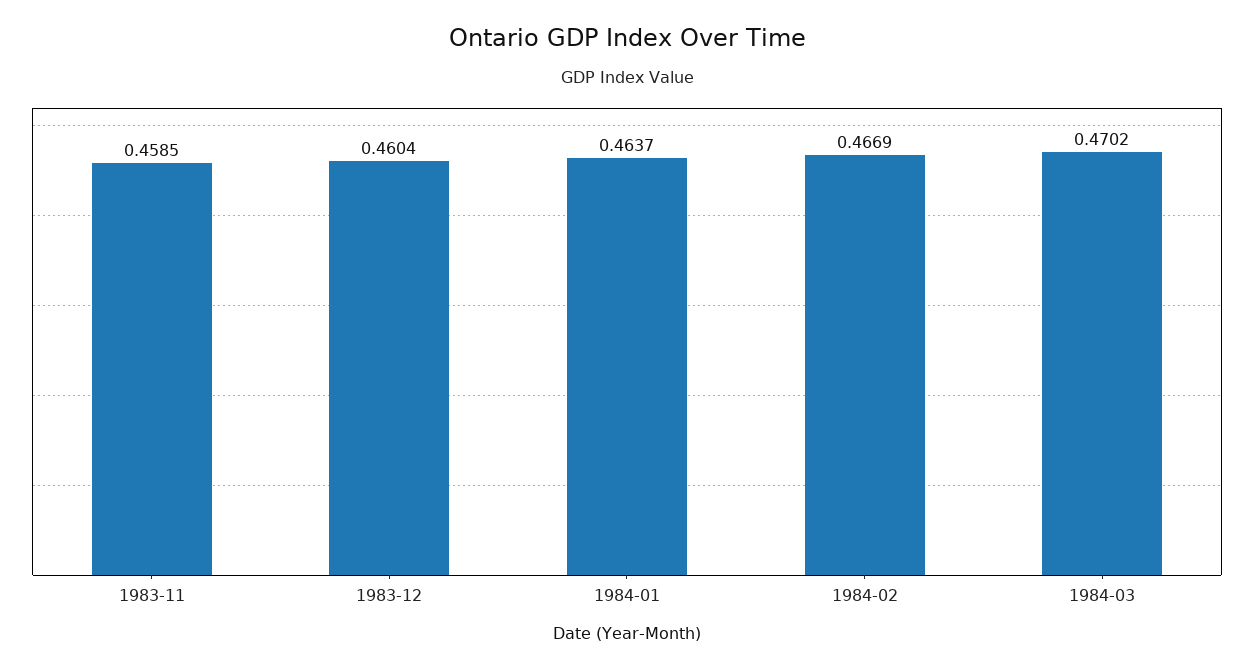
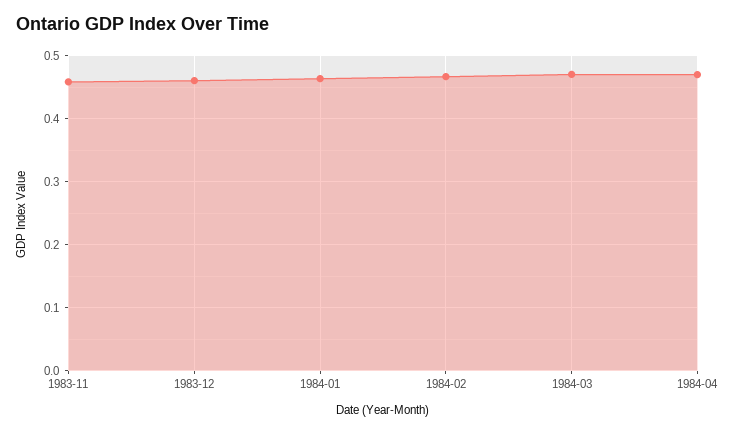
1984-04: none -> 0.47

